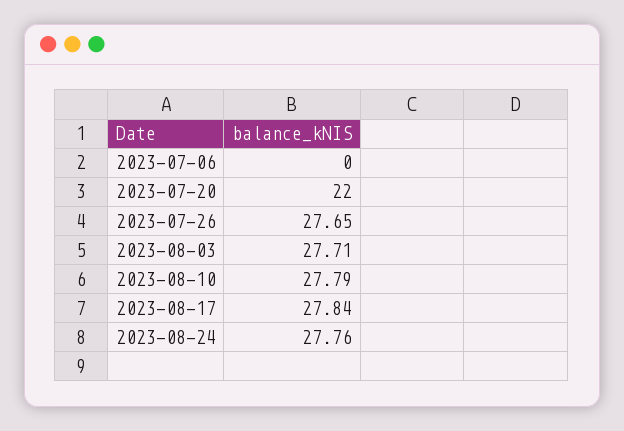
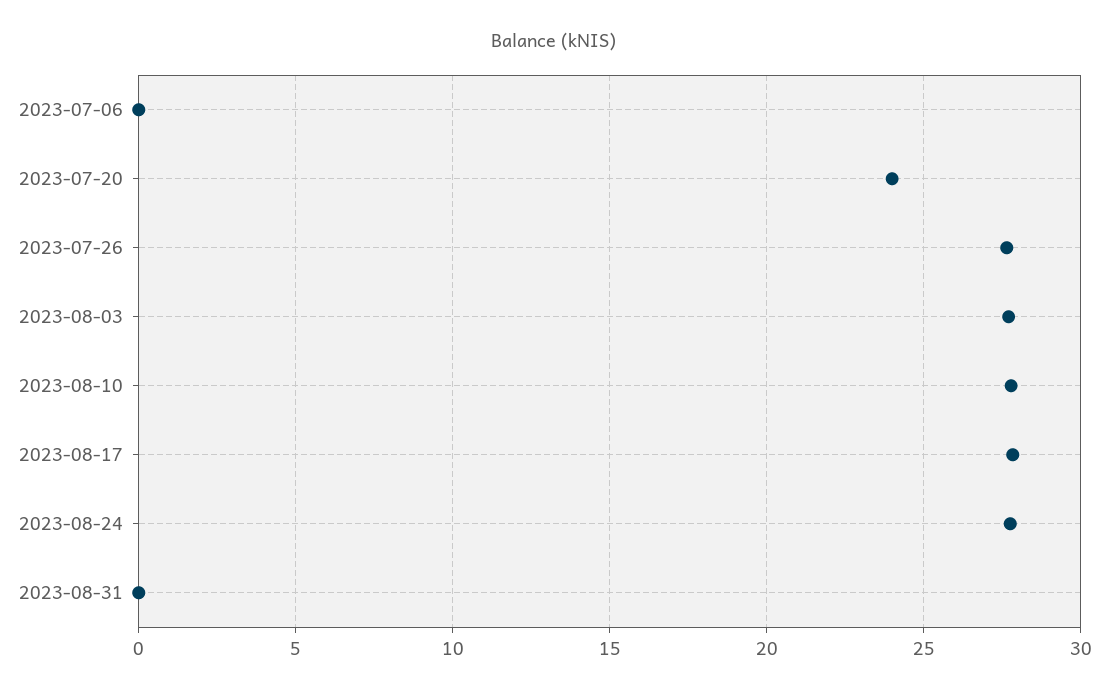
2023-07-20: 22 -> 24
2023-08-31: none -> 0

